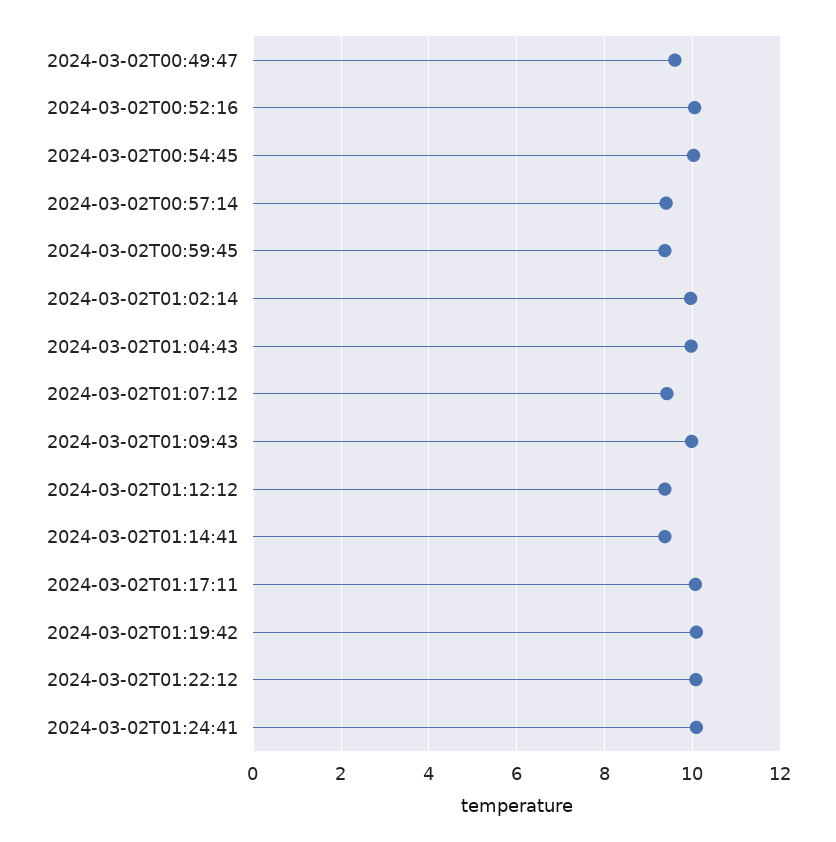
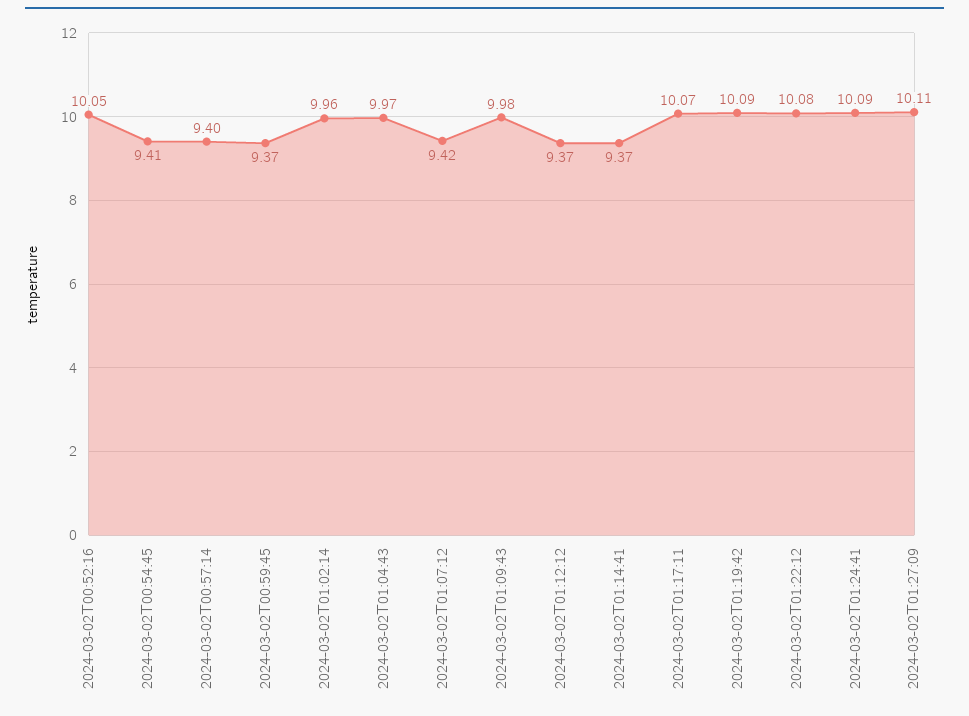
2024-03-02T00:49:47: 9.6 -> none
2024-03-02T00:54:45: 10 -> 9.41
2024-03-02T01:27:09: none -> 10.11

